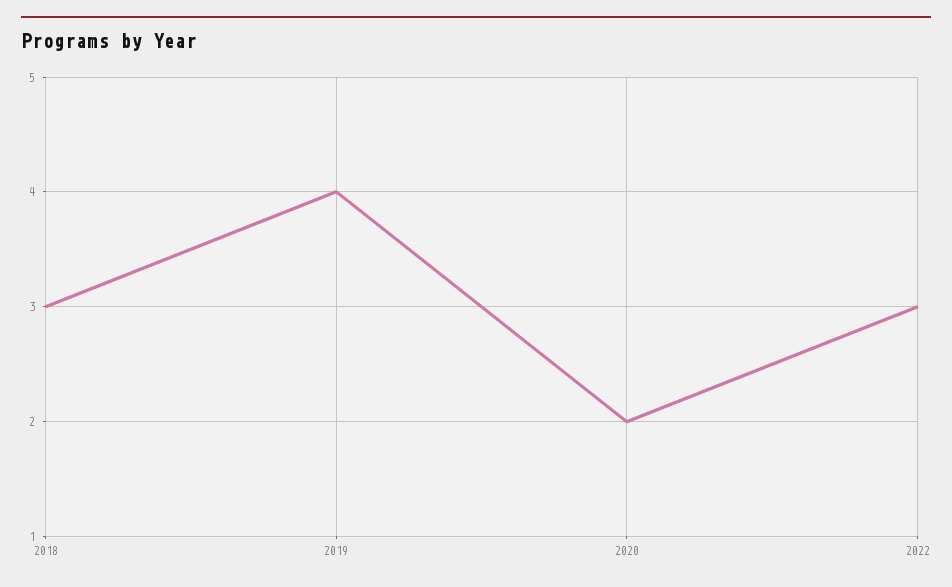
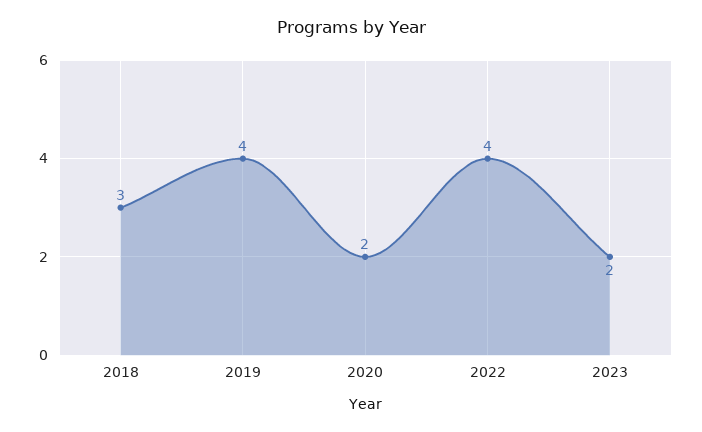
2022: 3 -> 4
2023: none -> 2

